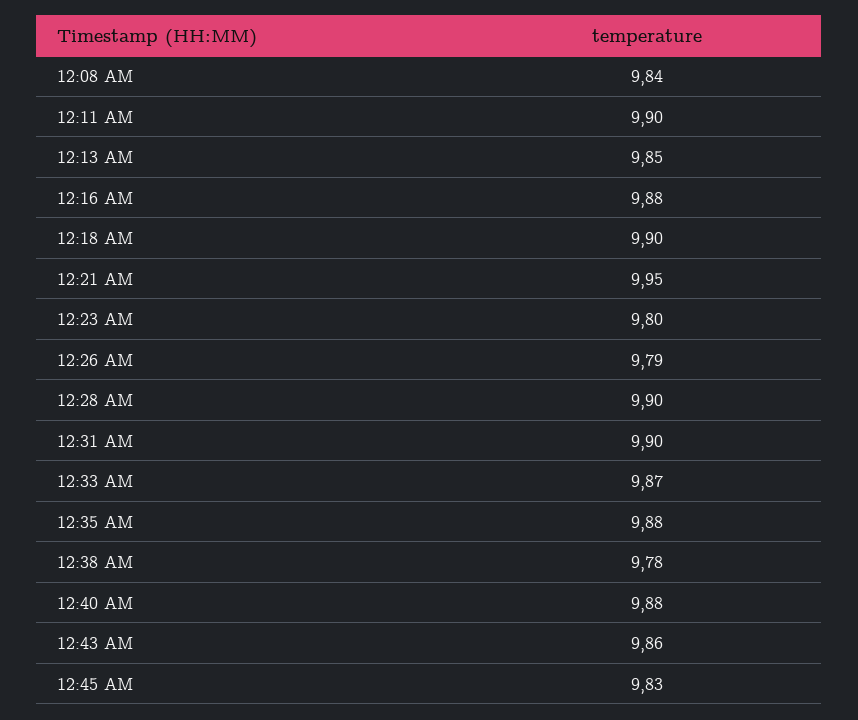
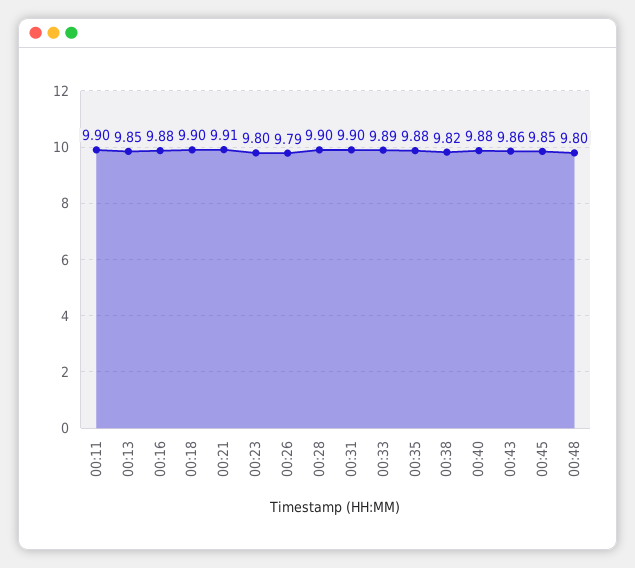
12:08 AM: 9.84 -> none
12:21 AM: 9.95 -> 9.91
12:33 AM: 9.87 -> 9.89
12:38 AM: 9.78 -> 9.82
12:45 AM: 9.83 -> 9.85
00:48: none -> 9.8

